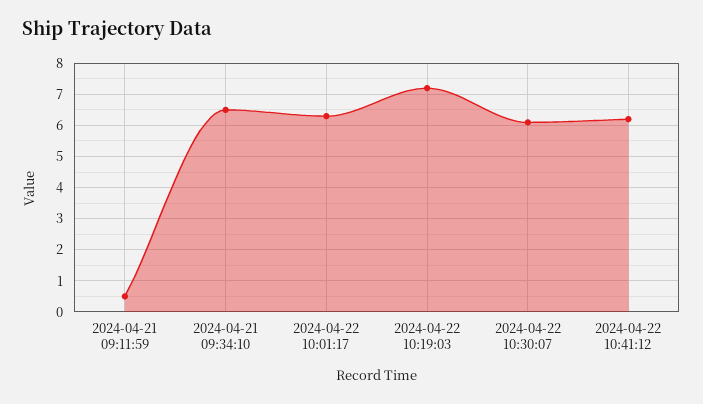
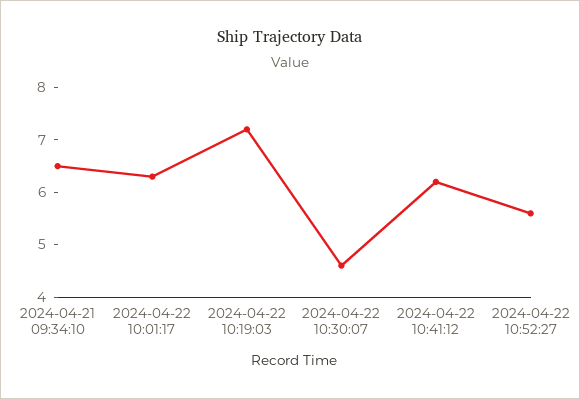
2024-04-21 09:11:59: 0.5 -> none
2024-04-22 10:30:07: 6 -> 4.5
2024-04-22 10:52:27: none -> 5.5

